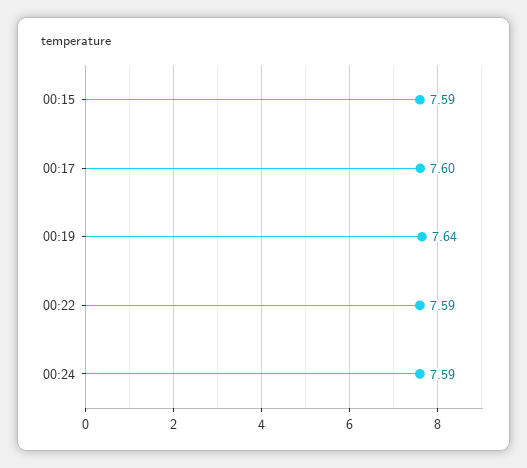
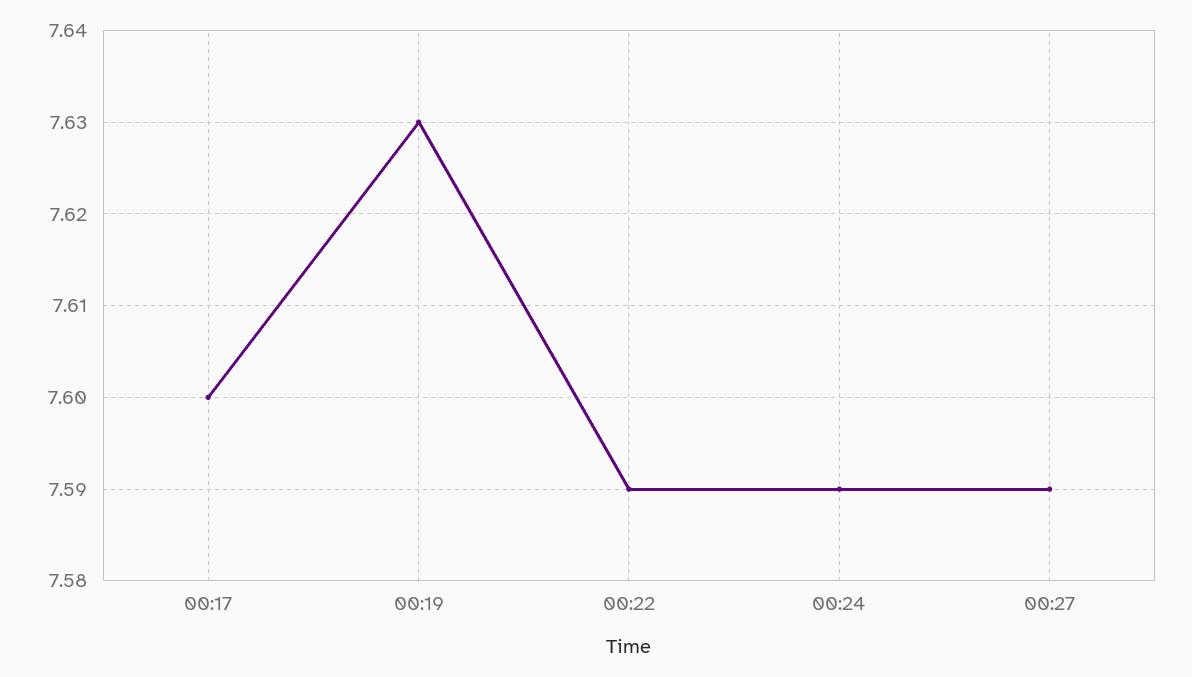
00:15: 7.59 -> none
00:19: 7.64 -> 7.63
00:27: none -> 7.59

